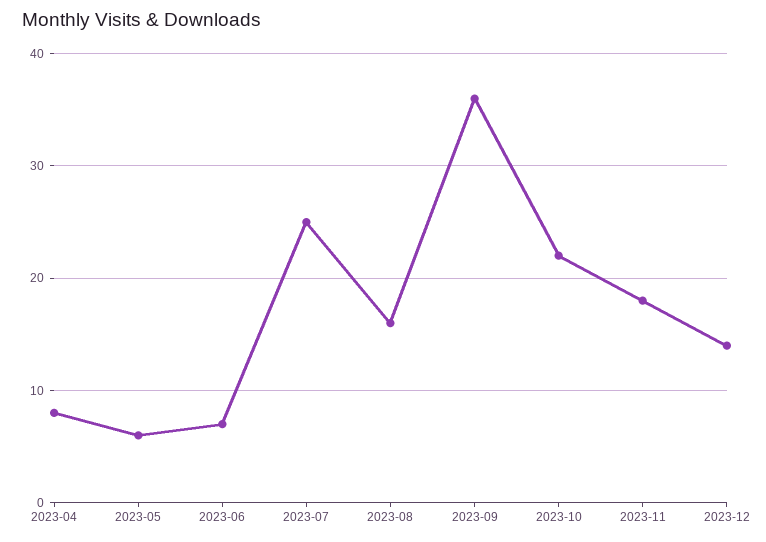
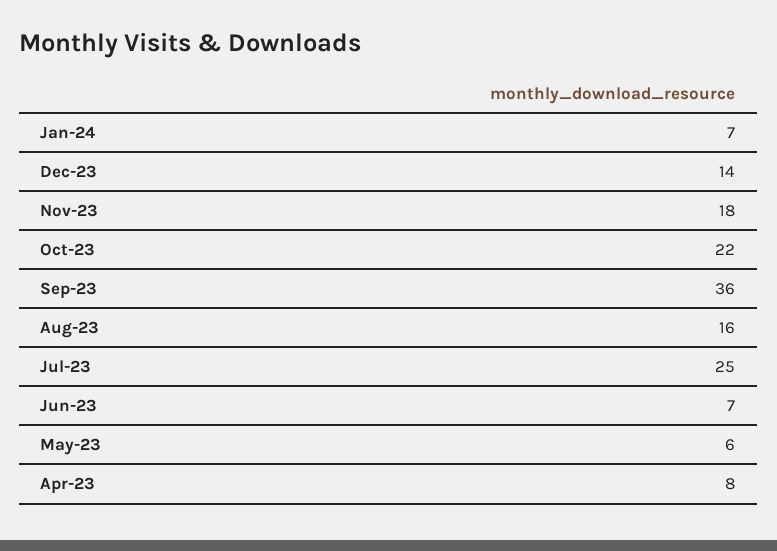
Jan-24: none -> 7

